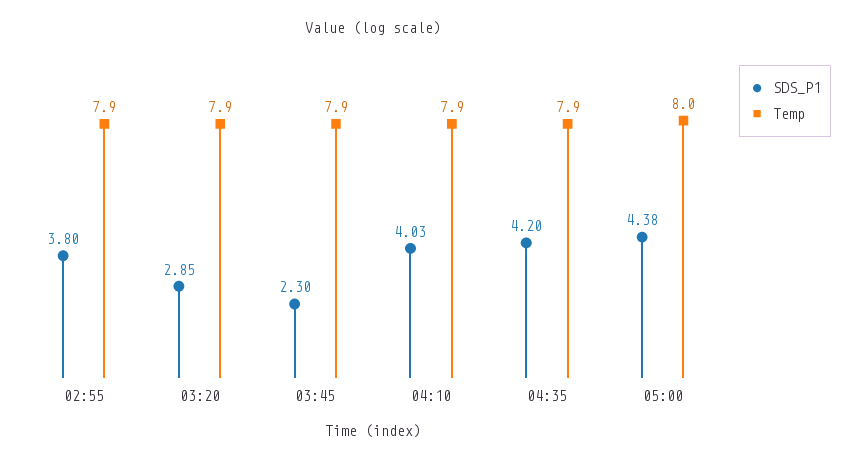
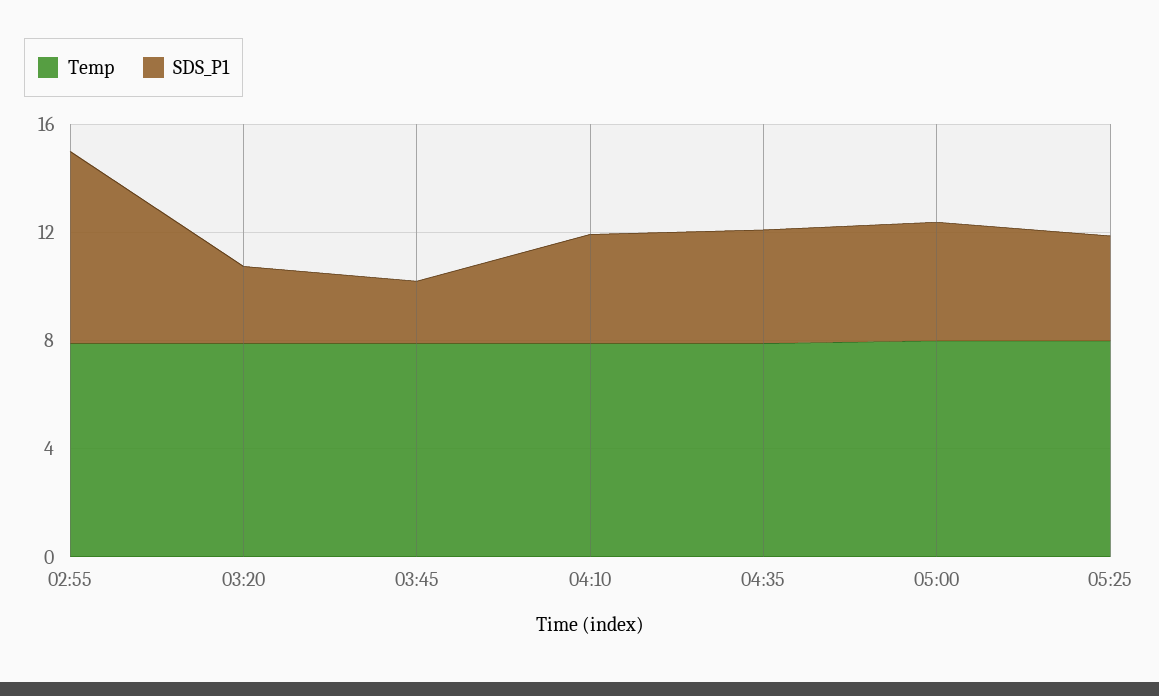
SDS_P1, 02:55: 3.8 -> 7
Temp, 05:25: none -> 8
SDS_P1, 05:25: none -> 4

